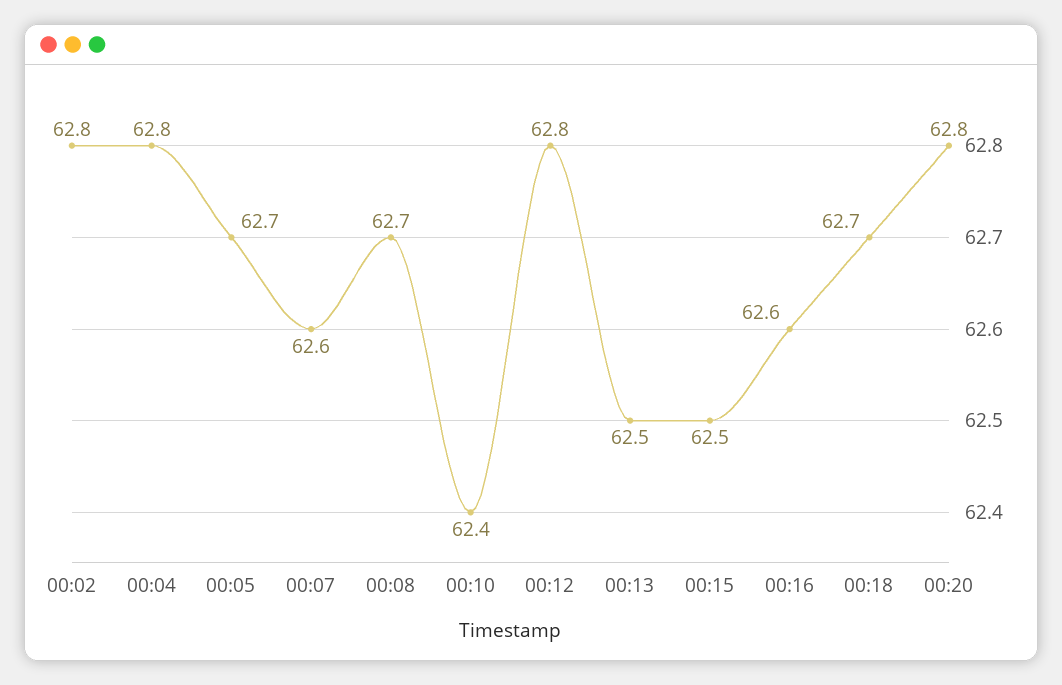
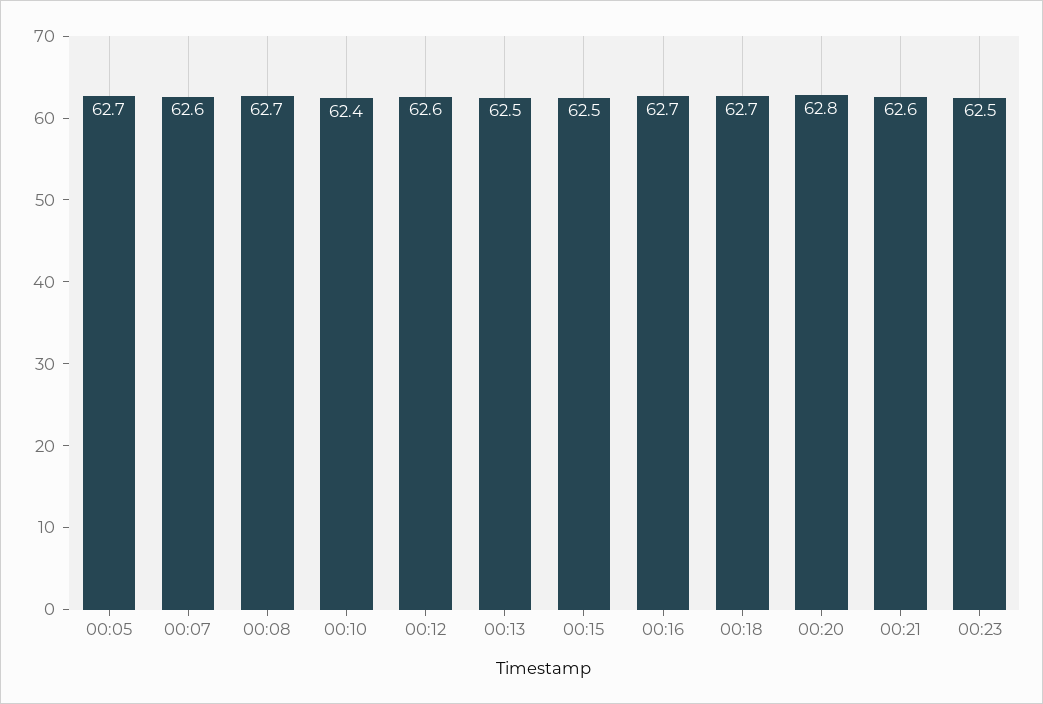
00:02: 62.8 -> none
00:04: 62.8 -> none
00:12: 62.8 -> 62.6
00:16: 62.6 -> 62.7
00:21: none -> 62.6
00:23: none -> 62.5

